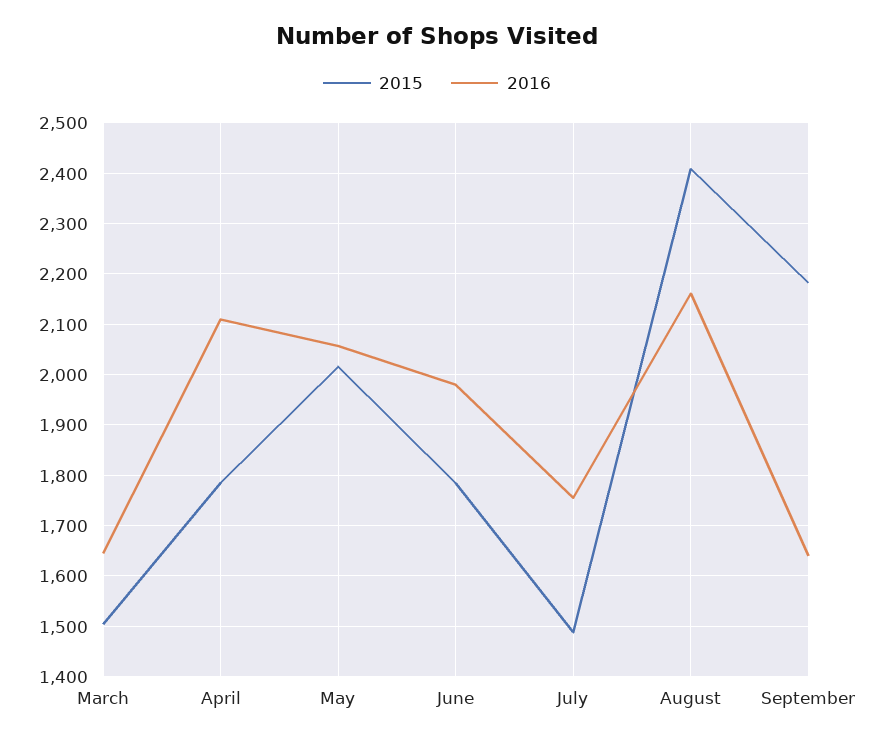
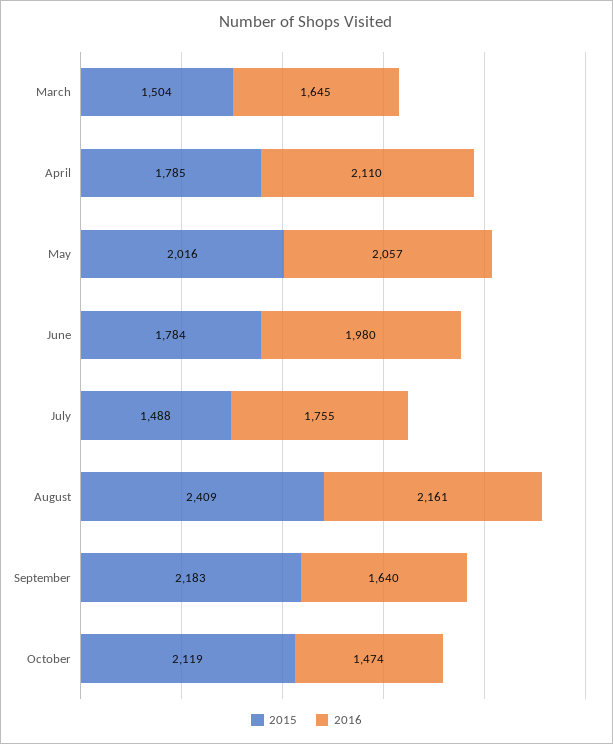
2015, October: none -> 2119
2016, October: none -> 1474

